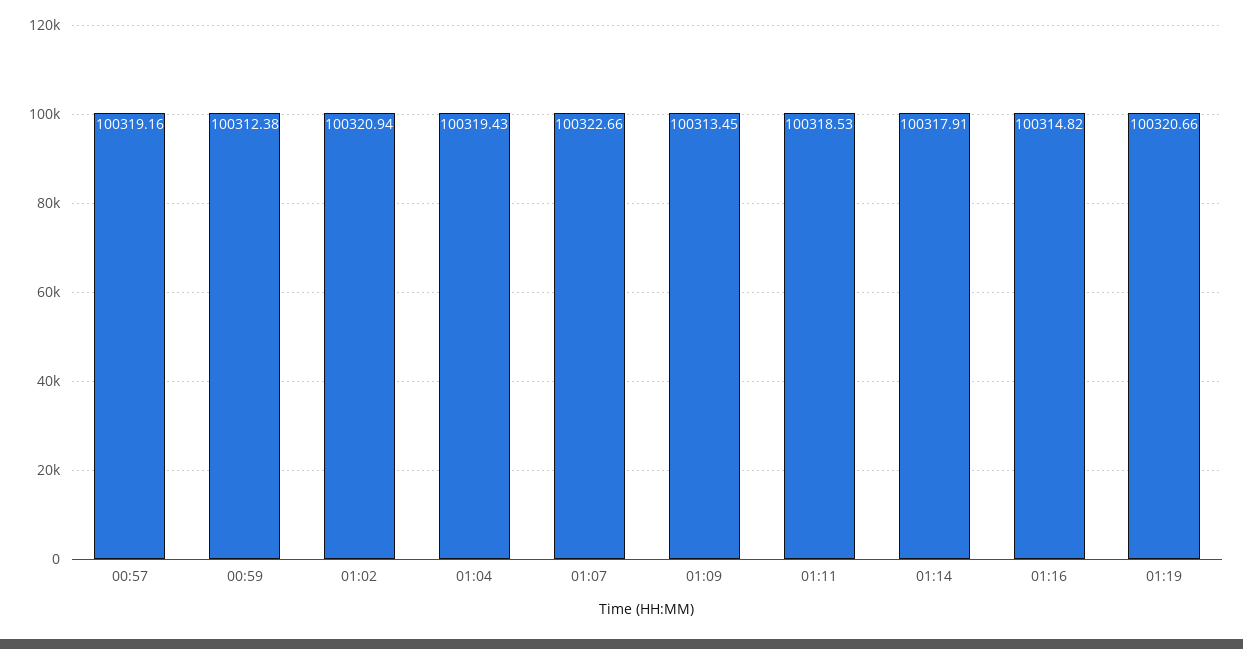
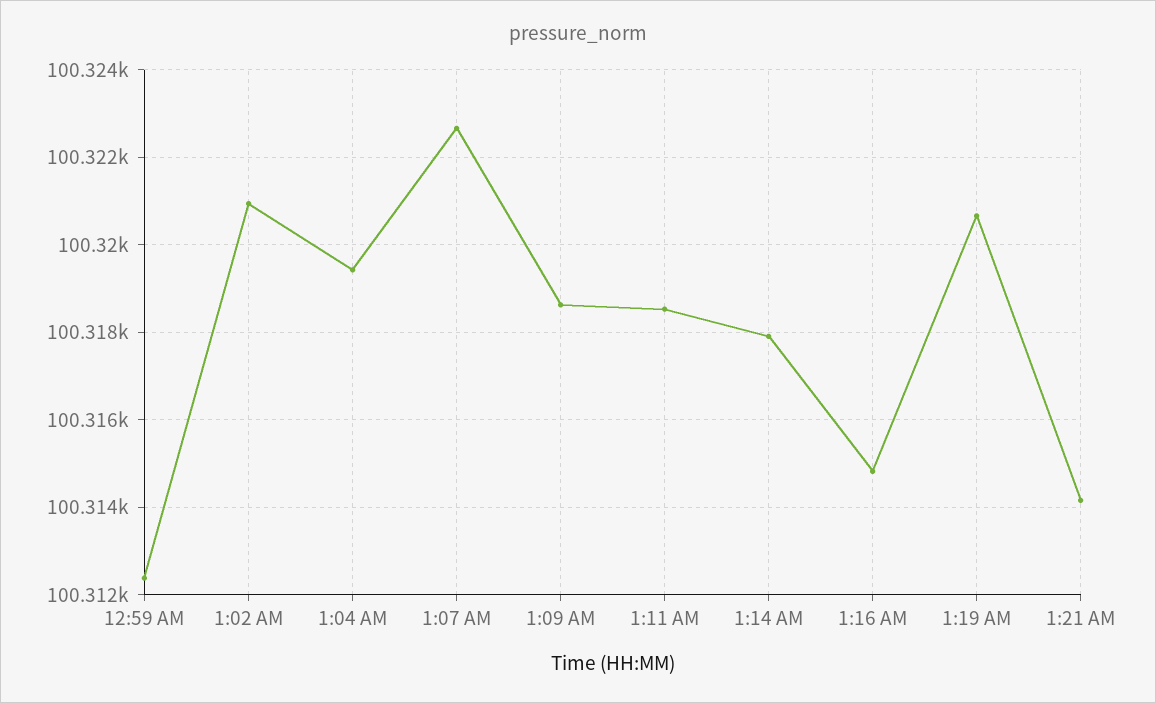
00:57: 100319.16 -> none
01:09: 100313.45 -> 100318.6
1:21 AM: none -> 100314.2

